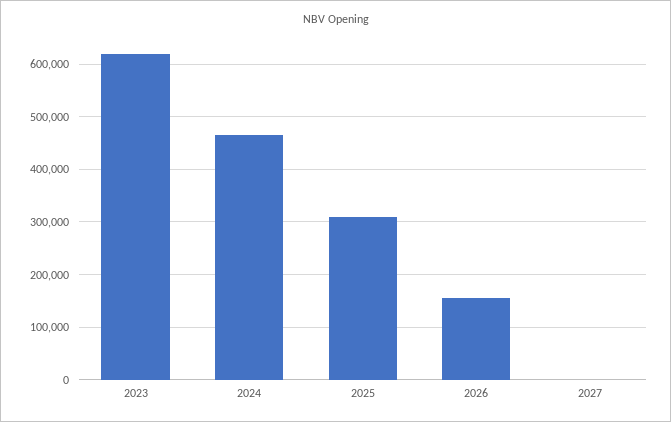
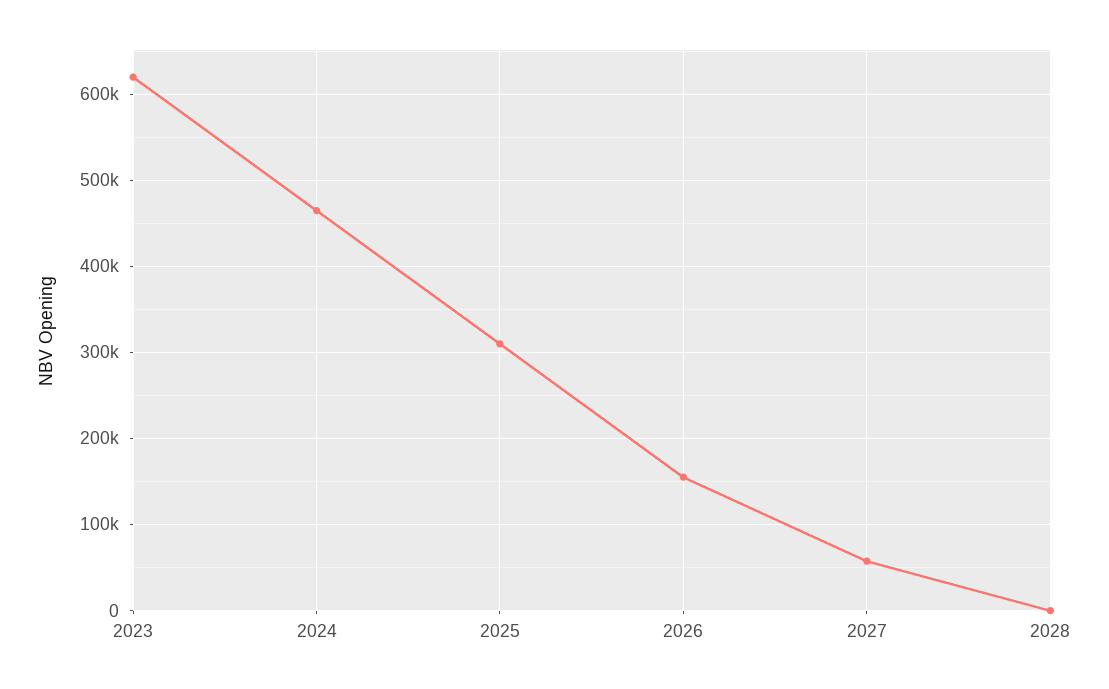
2027: 0 -> 60000
2028: none -> 0

